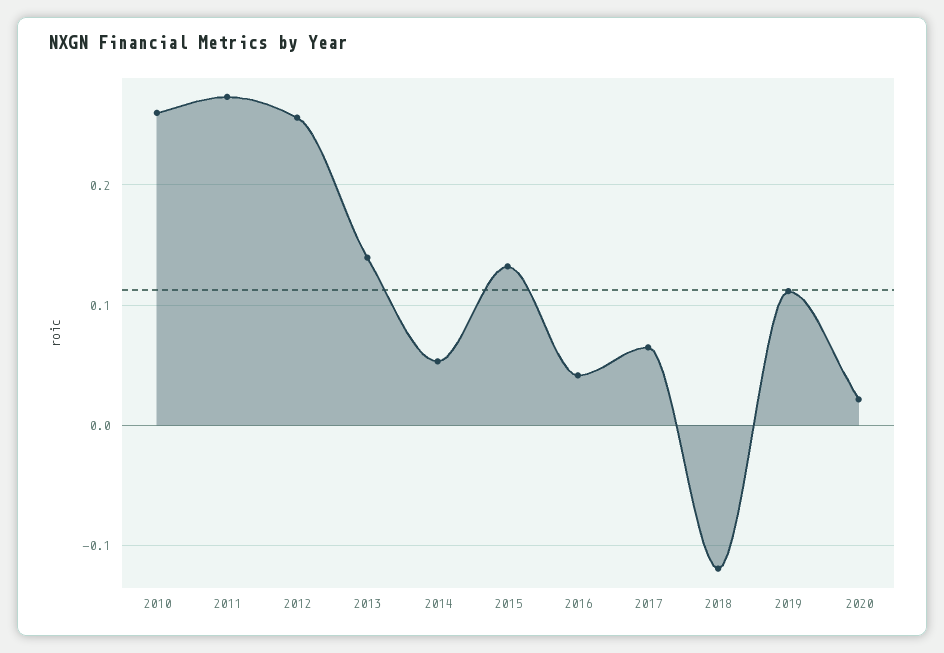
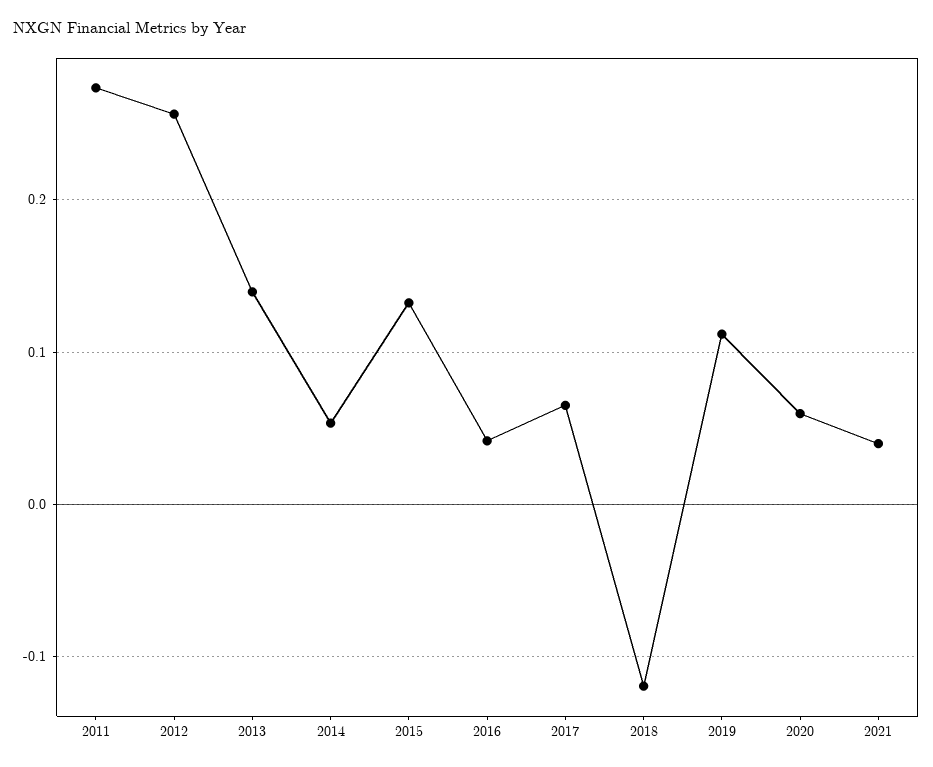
2010: 0.26 -> none
2020: 0.02 -> 0.06
2021: none -> 0.04

